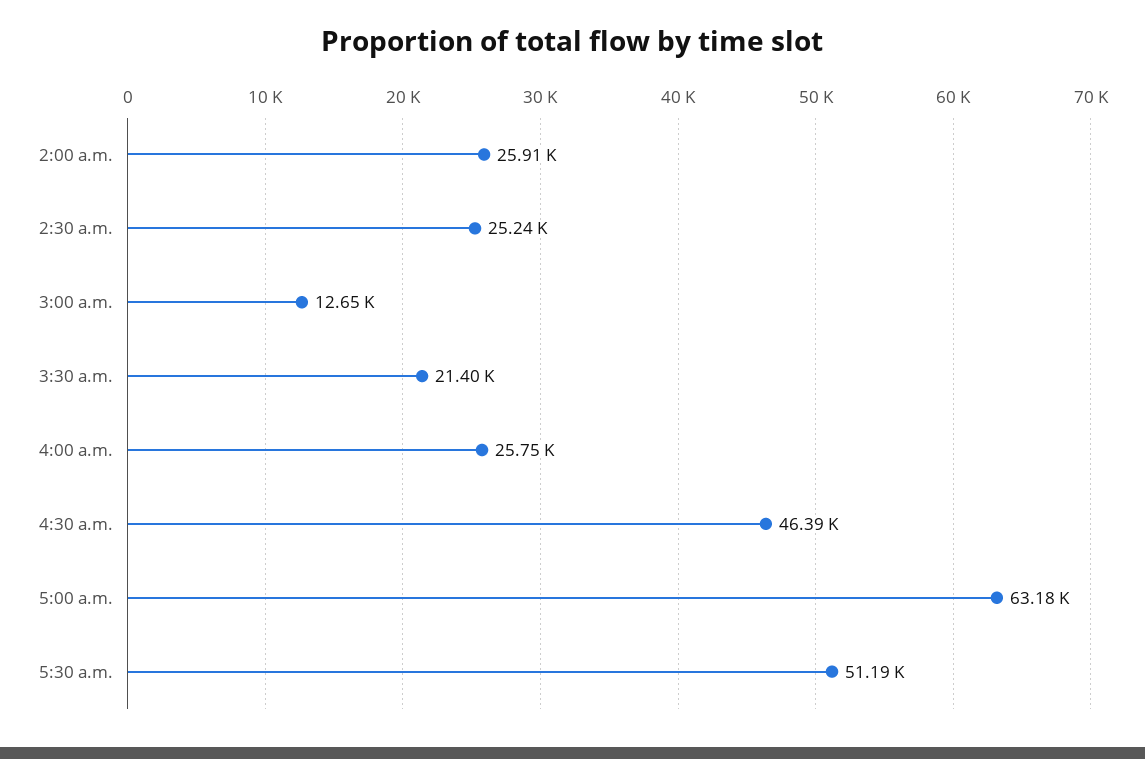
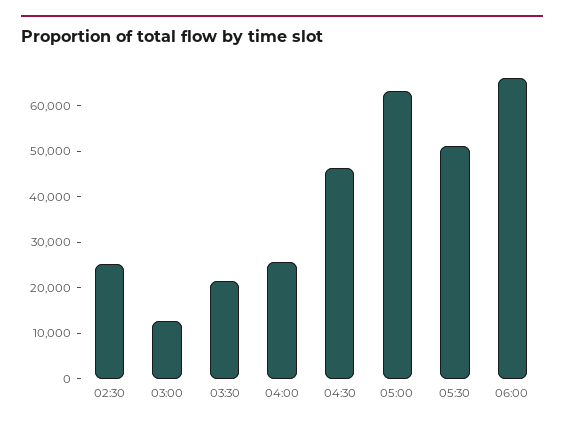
2:00 a.m.: 25910 -> none
06:00: none -> 66000

